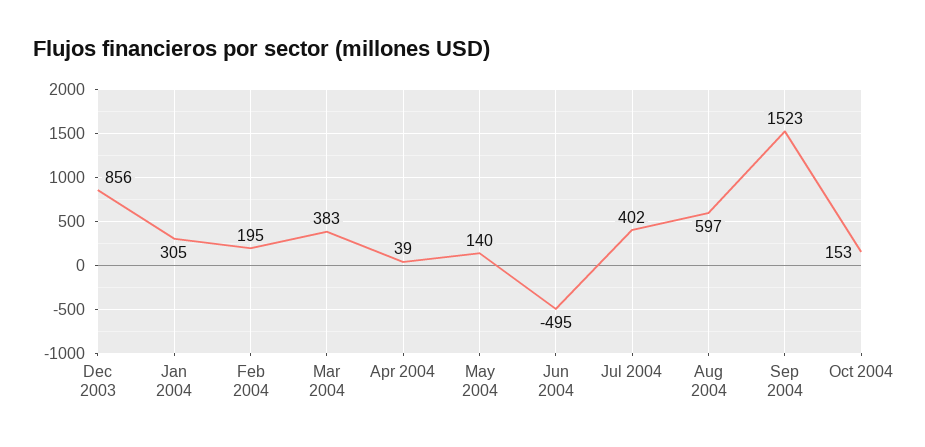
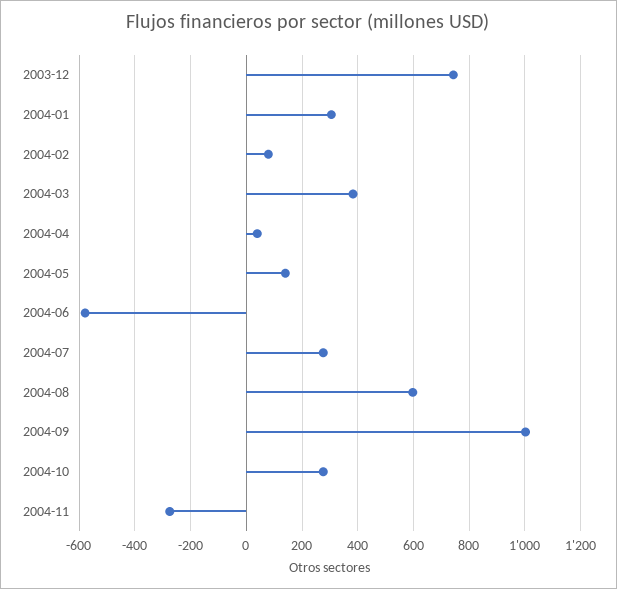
Dec 2003: 856 -> 750
Feb 2004: 195 -> 75
Jun 2004: -495 -> -575
Jul 2004: 402 -> 275
Sep 2004: 1523 -> 1000
Oct 2004: 153 -> 275
2004-11: none -> -275

